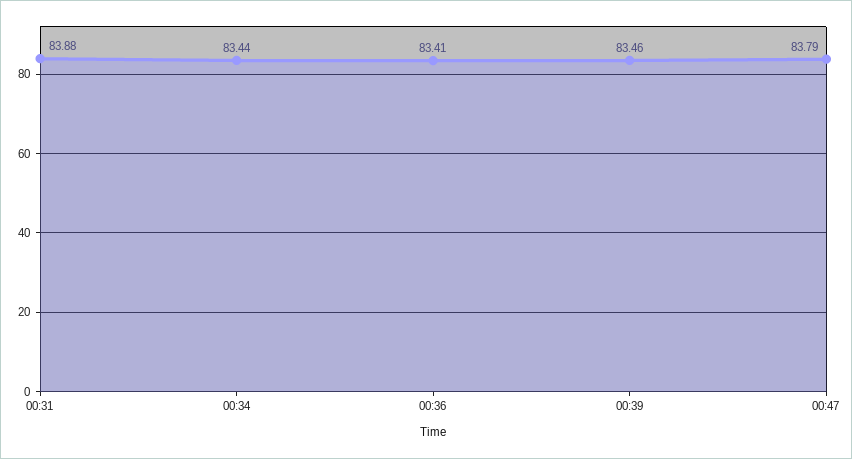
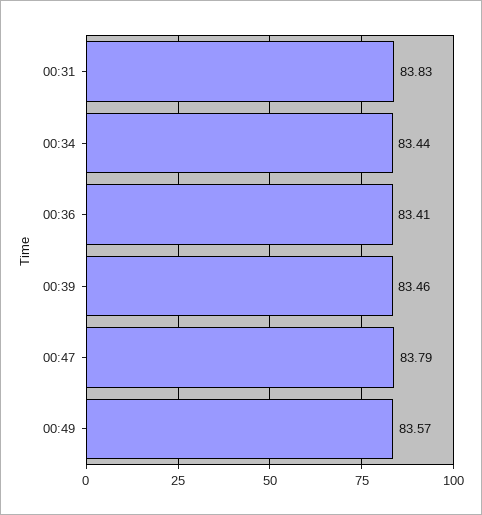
00:31: 83.88 -> 83.83
00:49: none -> 83.57

